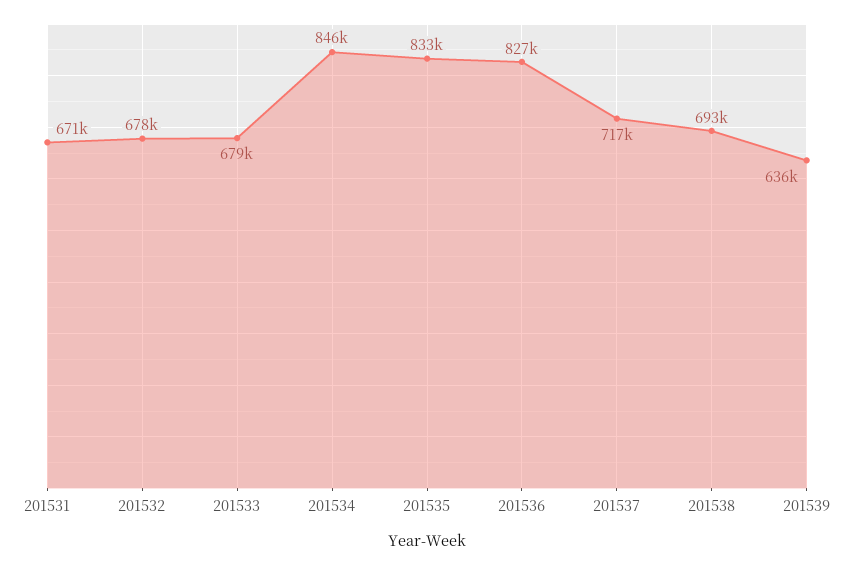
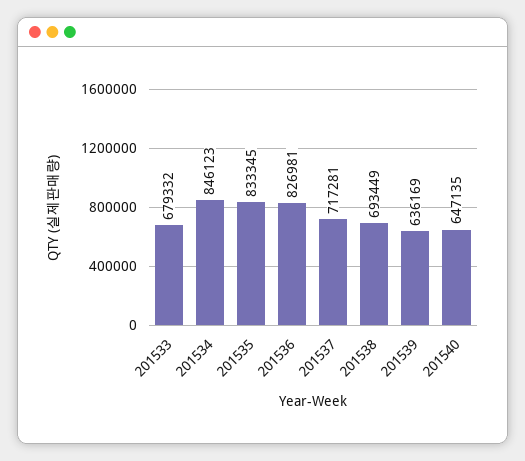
201531: 671000 -> none
201532: 678000 -> none
201540: none -> 647135

